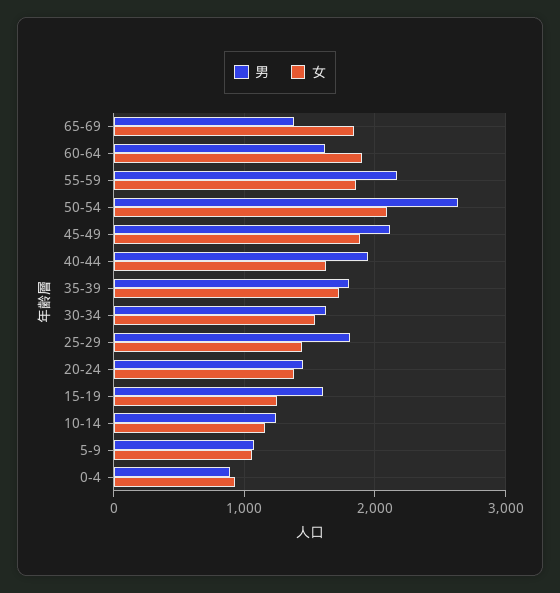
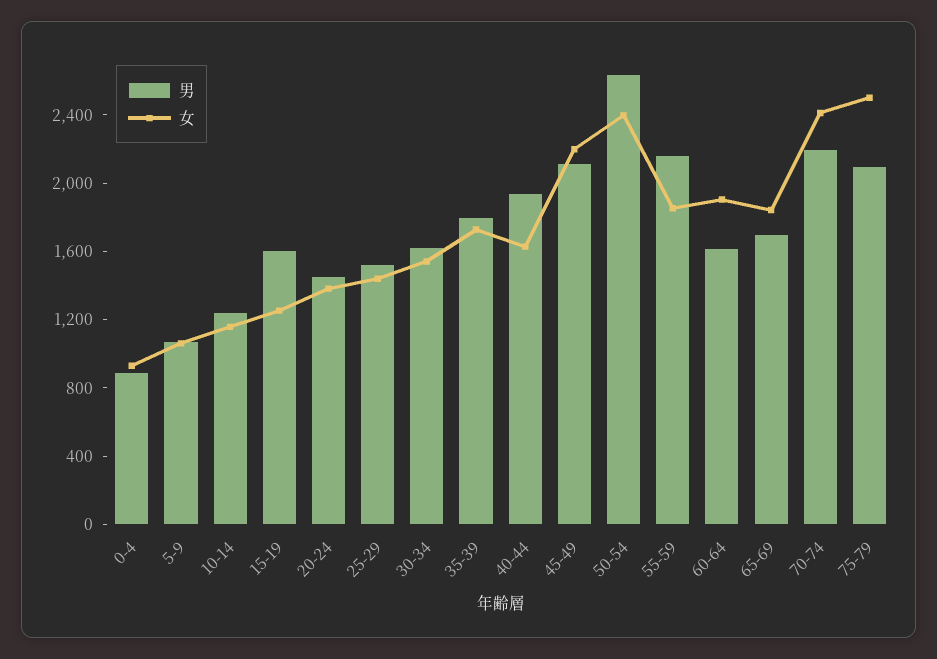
男, 65-69: 1400 -> 1700
女, 50-54: 2100 -> 2400
女, 45-49: 1900 -> 2200
男, 25-29: 1800 -> 1500
男, 70-74: none -> 2200
女, 70-74: none -> 2400
男, 75-79: none -> 2100
女, 75-79: none -> 2500

